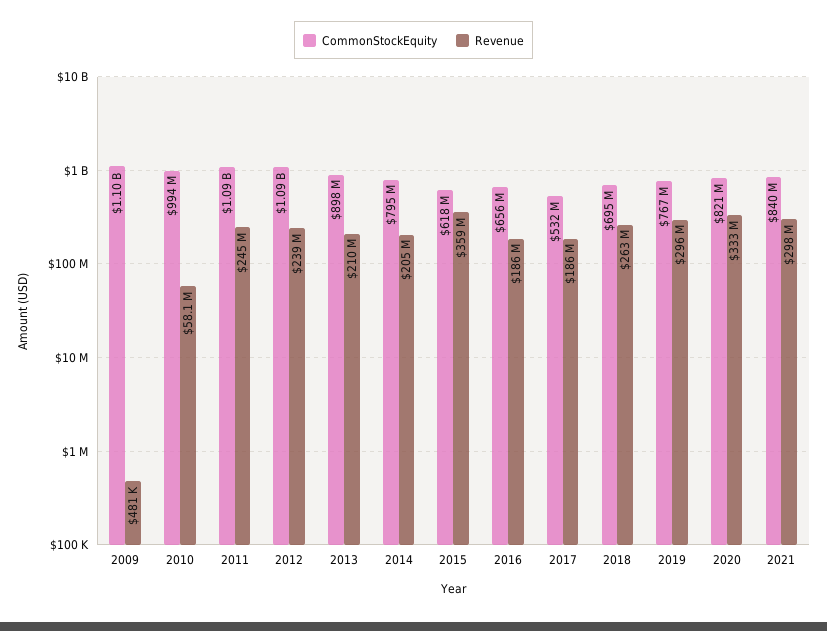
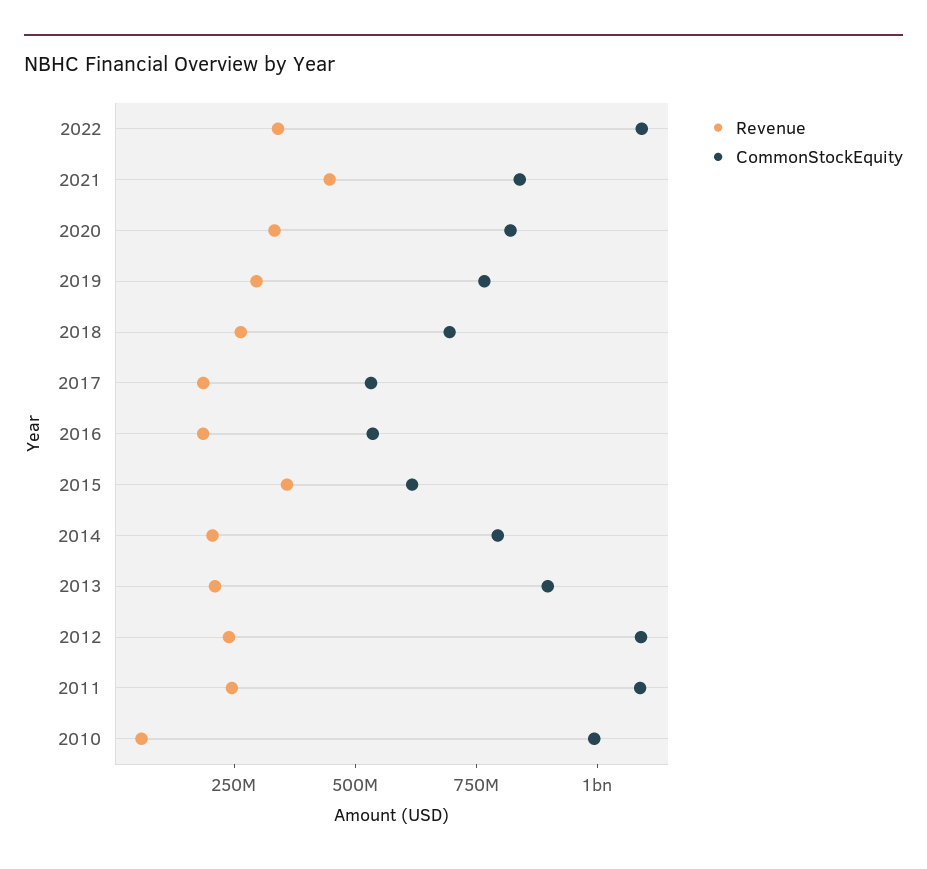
CommonStockEquity, 2009: 1100000000 -> none
Revenue, 2009: 481000 -> none
CommonStockEquity, 2016: 656000000 -> 550000000
Revenue, 2021: 298000000 -> 450000000
Revenue, 2022: none -> 350000000
CommonStockEquity, 2022: none -> 1100000000

